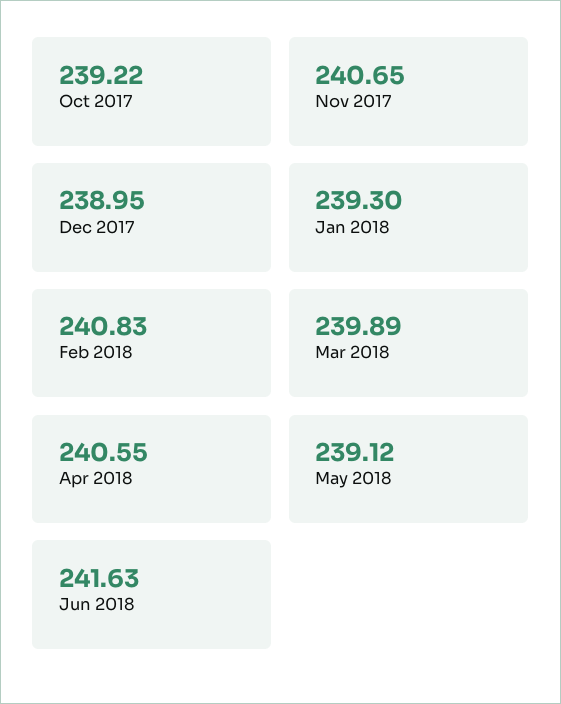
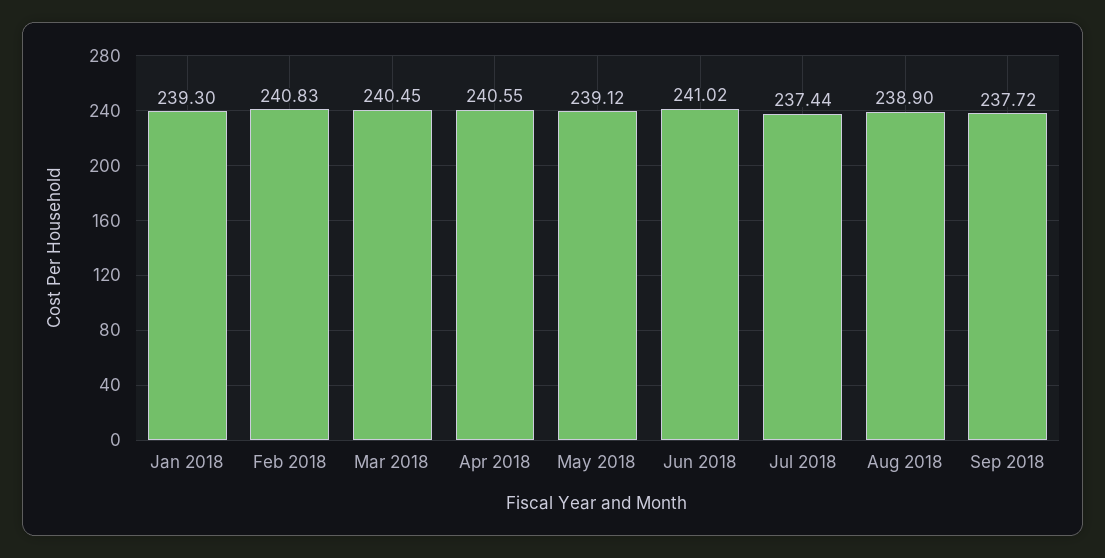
Oct 2017: 239.22 -> none
Nov 2017: 240.65 -> none
Dec 2017: 238.95 -> none
Mar 2018: 239.89 -> 240.45
Jun 2018: 241.63 -> 241.02
Jul 2018: none -> 237.44
Aug 2018: none -> 238.9
Sep 2018: none -> 237.72

